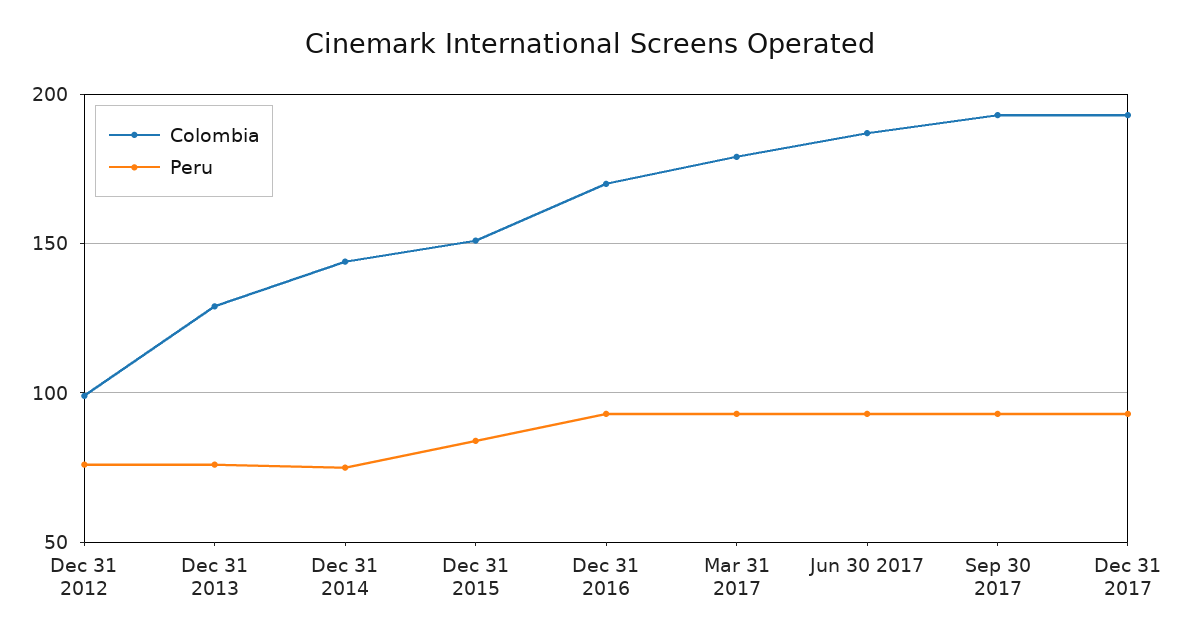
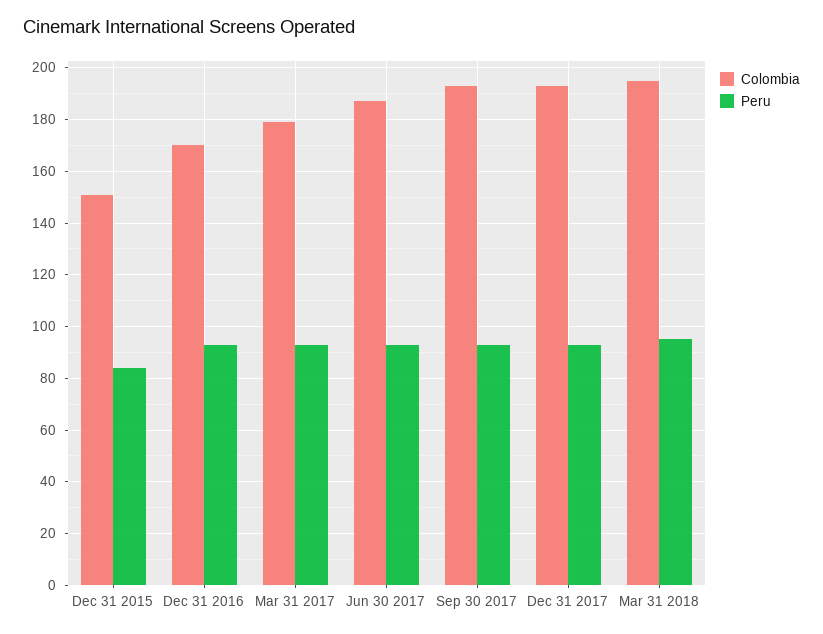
Colombia, Dec 31 2012: 100 -> none
Peru, Dec 31 2012: 75 -> none
Colombia, Dec 31 2013: 130 -> none
Peru, Dec 31 2013: 75 -> none
Colombia, Dec 31 2014: 145 -> none
Peru, Dec 31 2014: 75 -> none
Colombia, Mar 31 2018: none -> 195
Peru, Mar 31 2018: none -> 95

